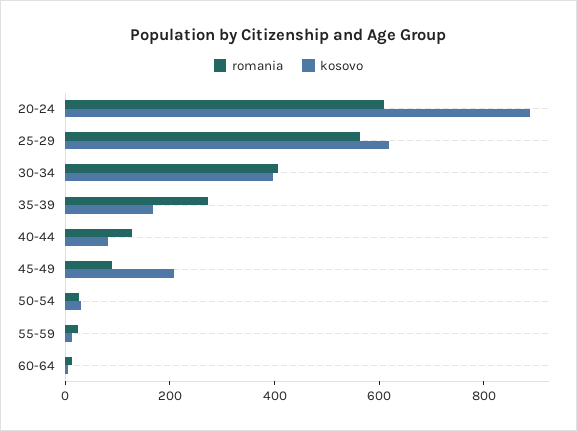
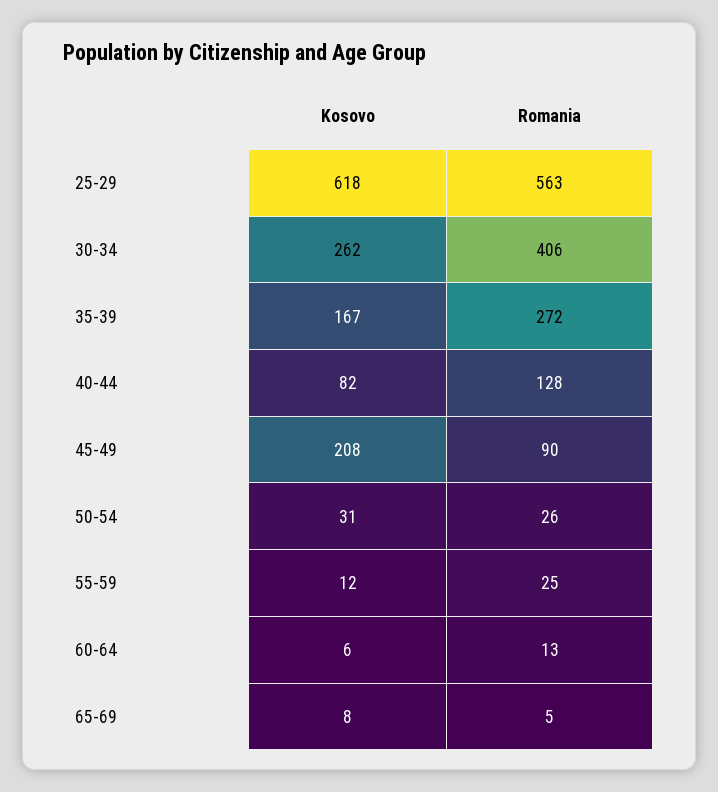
romania, 20-24: 600 -> none
kosovo, 20-24: 900 -> none
kosovo, 30-34: 400 -> 262
kosovo, 65-69: none -> 8
romania, 65-69: none -> 5

